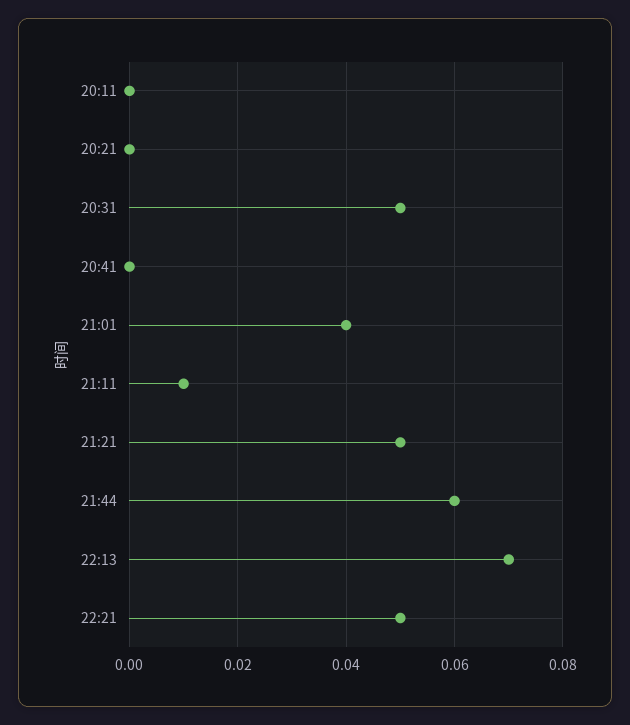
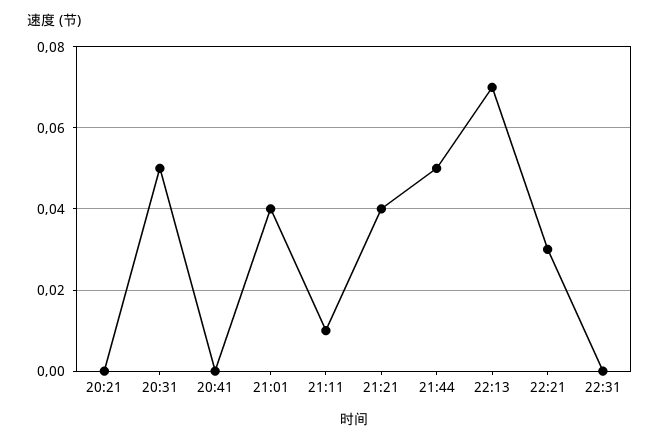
20:11: 0 -> none
21:21: 0.05 -> 0.04
21:44: 0.06 -> 0.05
22:21: 0.05 -> 0.03
22:31: none -> 0

